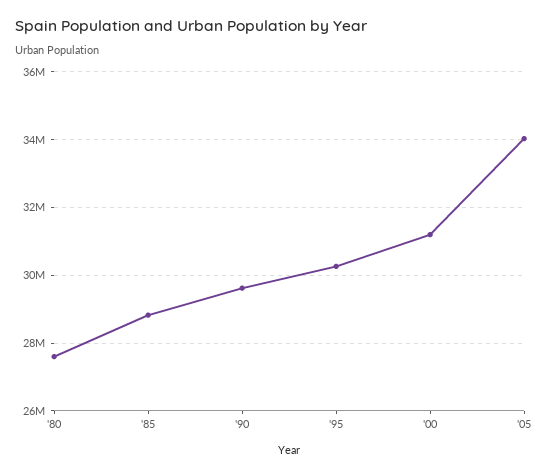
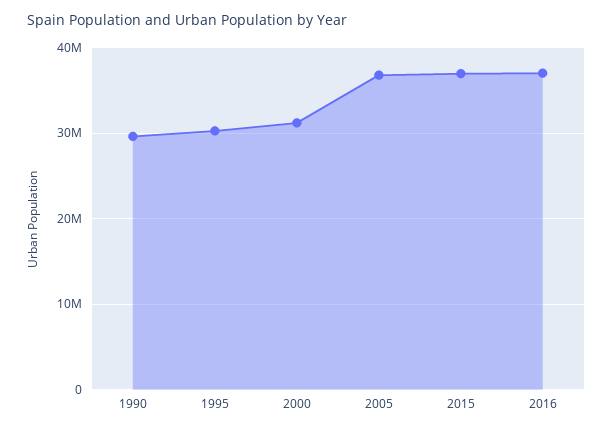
'80: 27600000 -> none
'85: 28800000 -> none
'05: 34000000 -> 37000000
2015: none -> 37000000
2016: none -> 37000000

